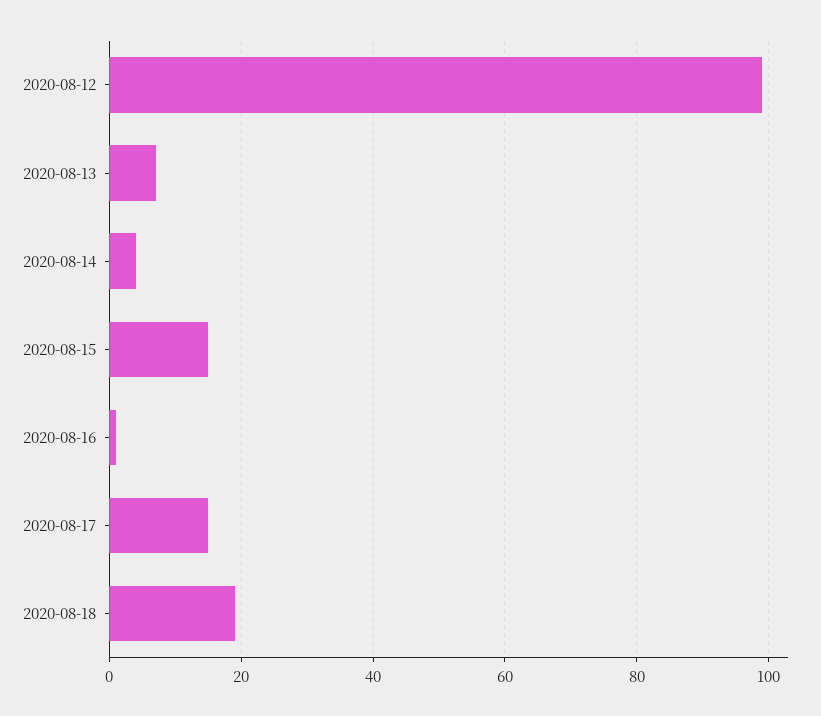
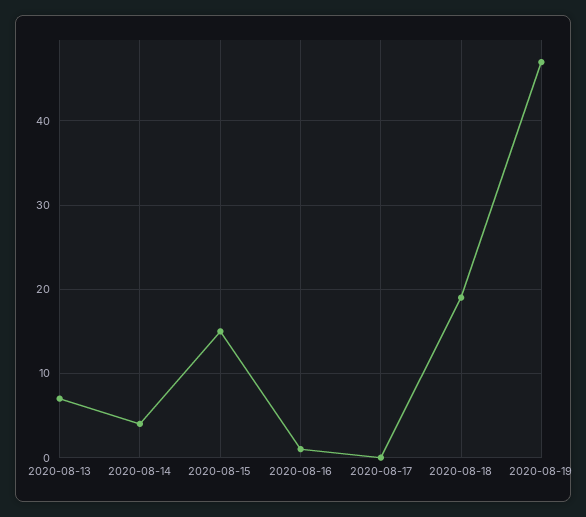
2020-08-12: 100 -> none
2020-08-17: 15 -> 0
2020-08-19: none -> 47

